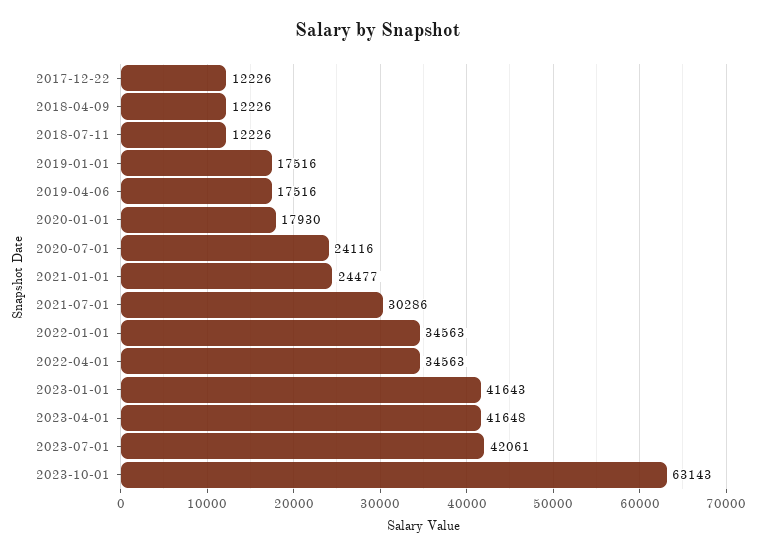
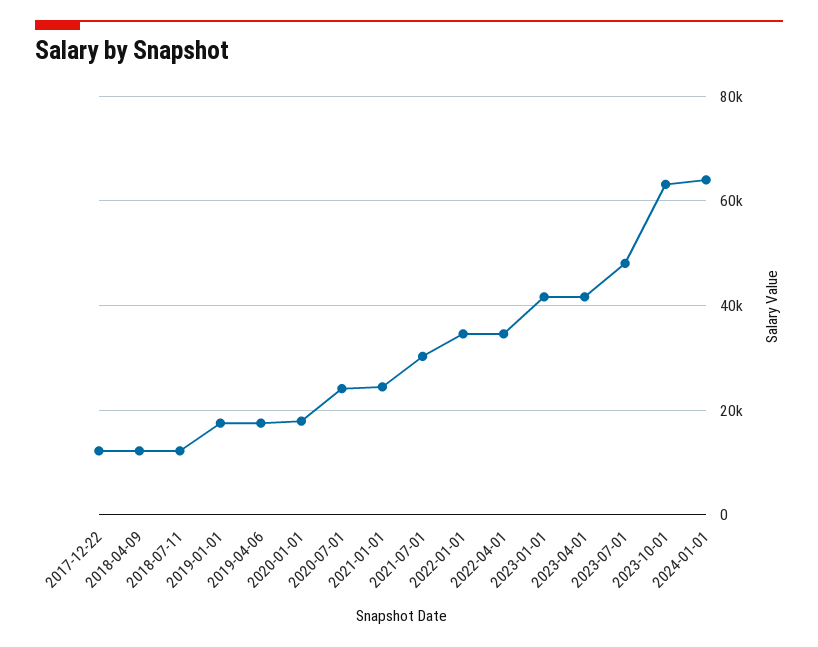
2023-07-01: 42061 -> 48000
2024-01-01: none -> 64000

